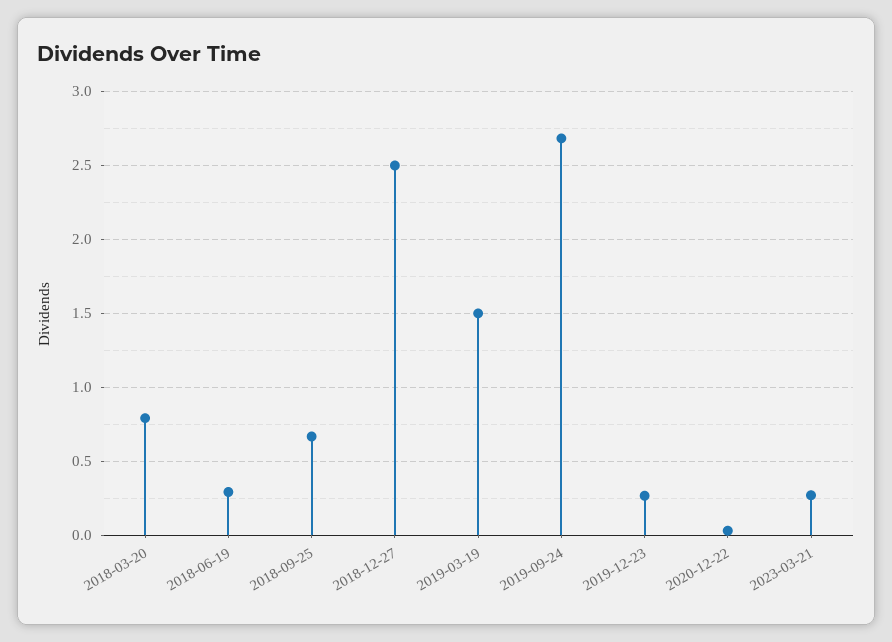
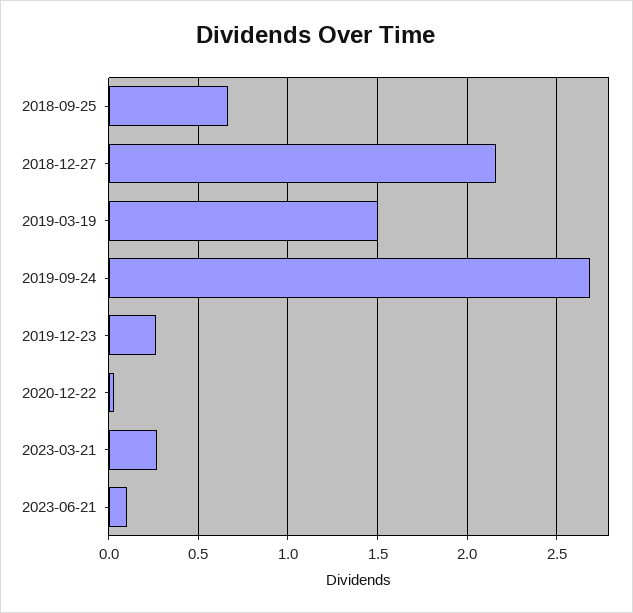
2018-03-20: 0.8 -> none
2018-06-19: 0.3 -> none
2018-12-27: 2.5 -> 2.15
2023-06-21: none -> 0.1

